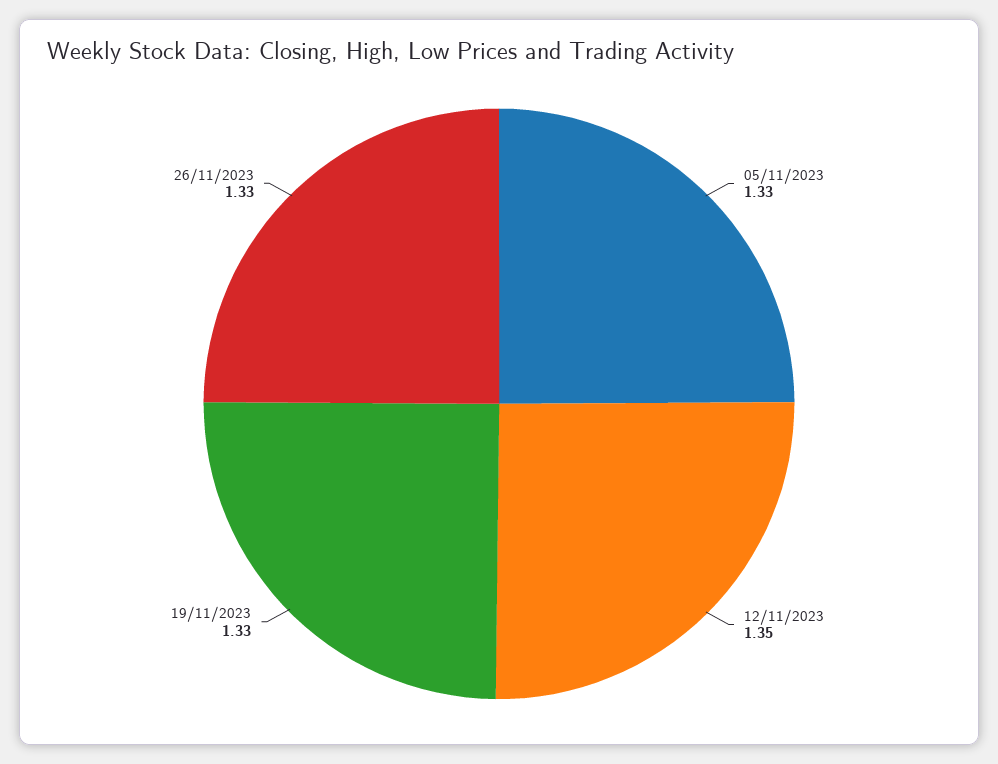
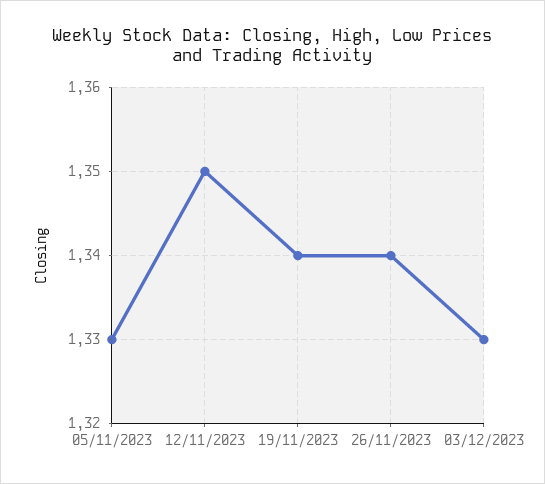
19/11/2023: 1.33 -> 1.34
26/11/2023: 1.33 -> 1.34
03/12/2023: none -> 1.33

